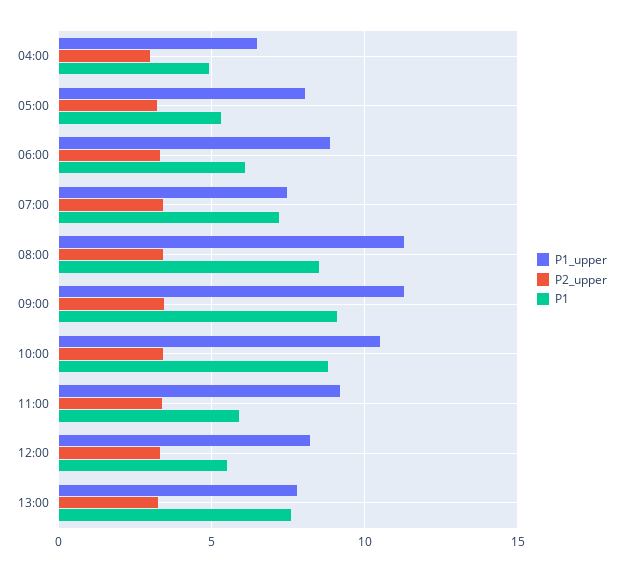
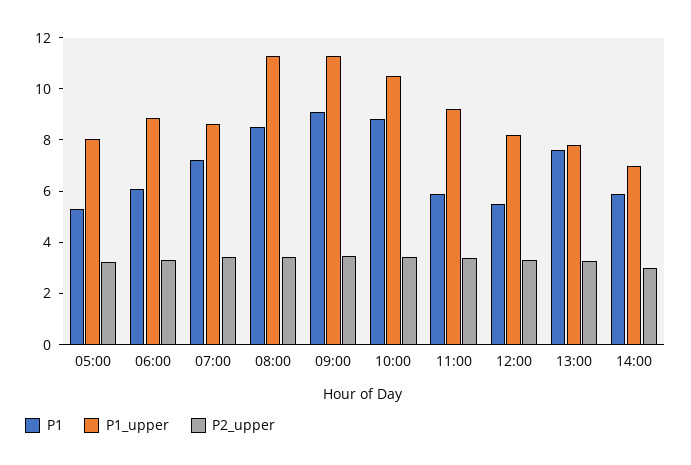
P1_upper, 04:00: 6.5 -> none
P2_upper, 04:00: 3 -> none
P1, 04:00: 5 -> none
P1_upper, 07:00: 7.5 -> 8.5
P1, 14:00: none -> 6
P1_upper, 14:00: none -> 7
P2_upper, 14:00: none -> 3

